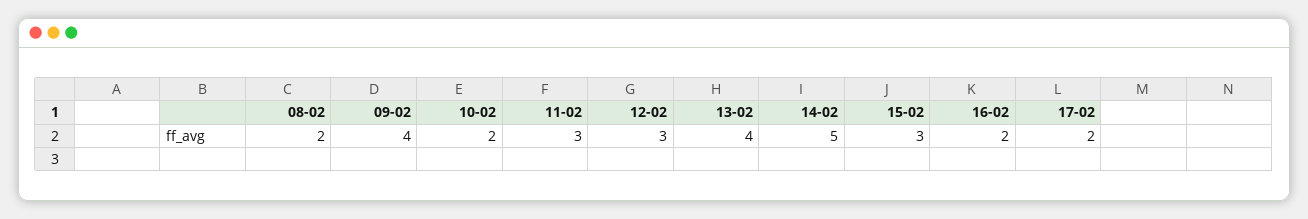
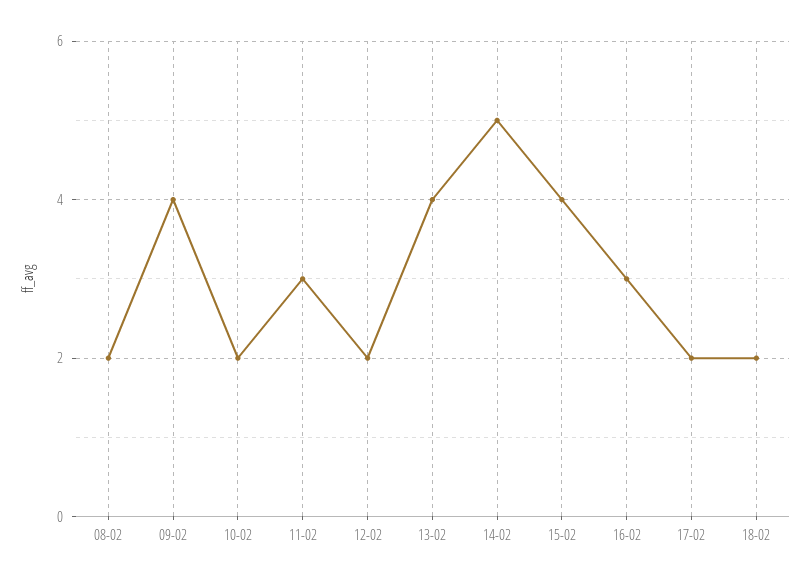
12-02: 3 -> 2
15-02: 3 -> 4
16-02: 2 -> 3
18-02: none -> 2

